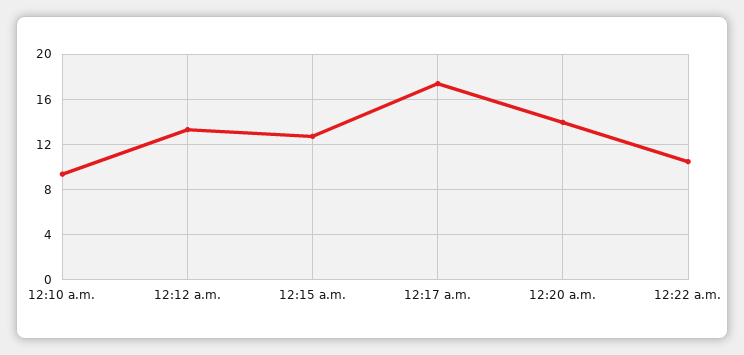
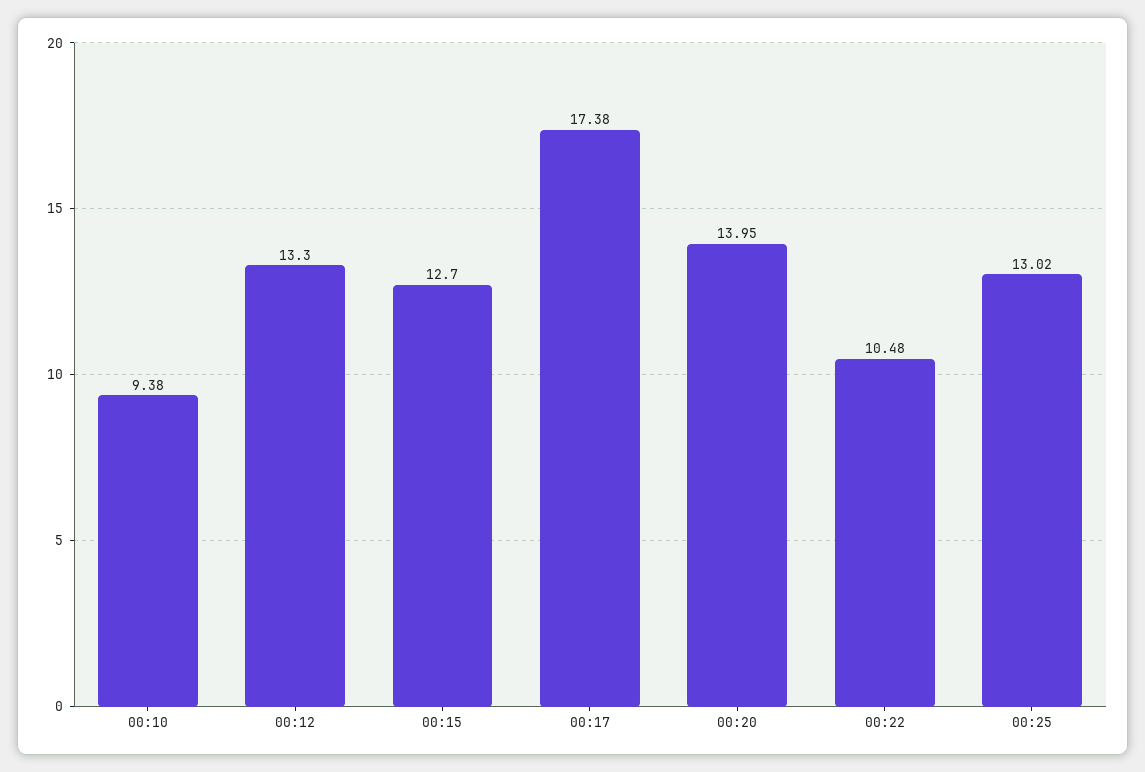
00:25: none -> 13.02

